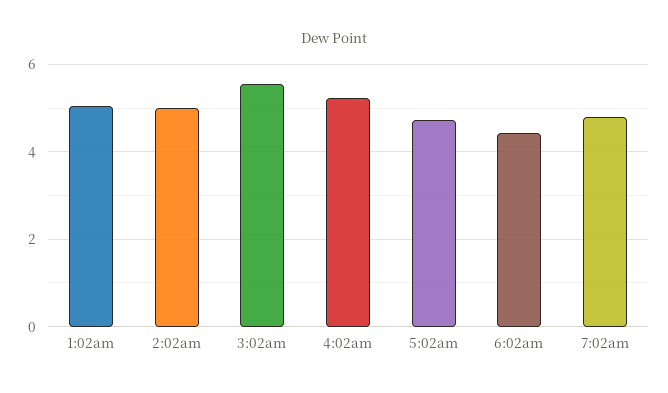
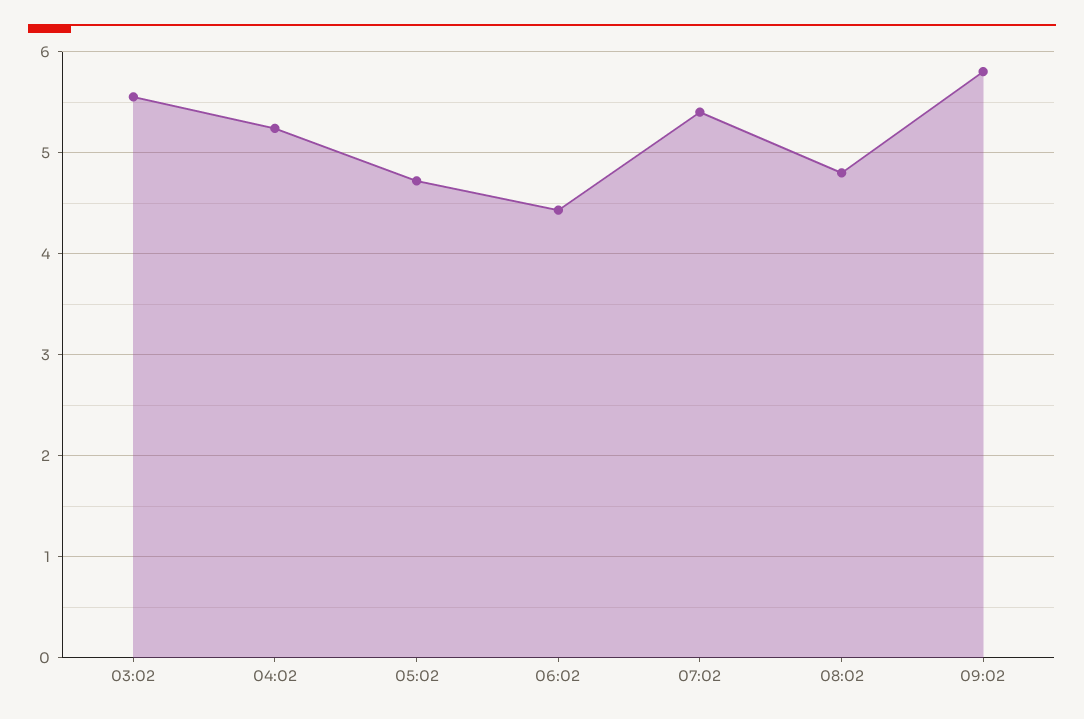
1:02am: 5 -> none
2:02am: 5 -> none
7:02am: 4.8 -> 5.4
08:02: none -> 4.8
09:02: none -> 5.8

